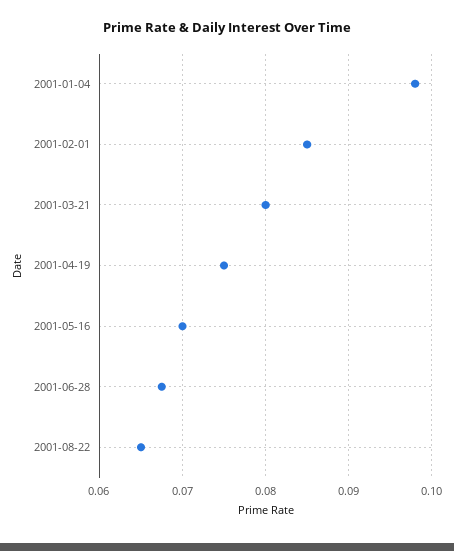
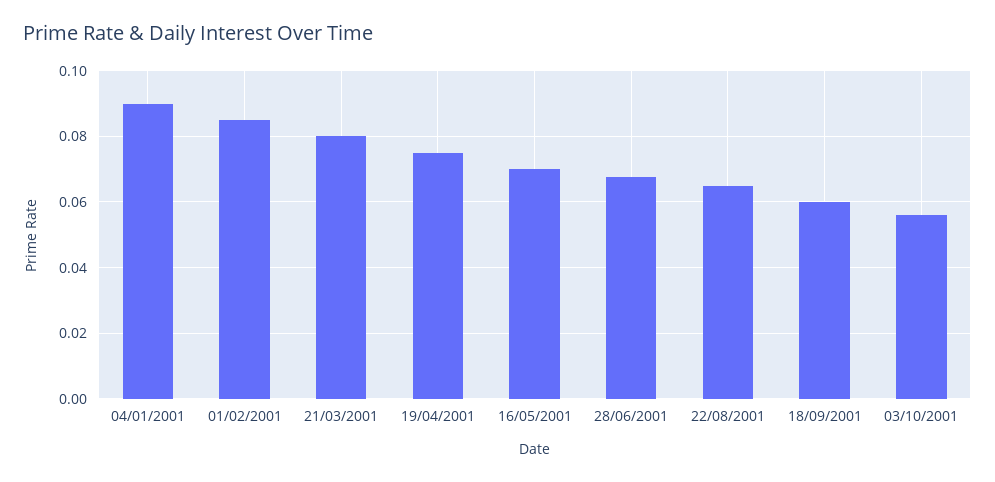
2001-01-04: 0.098 -> 0.09
18/09/2001: none -> 0.06
03/10/2001: none -> 0.056

